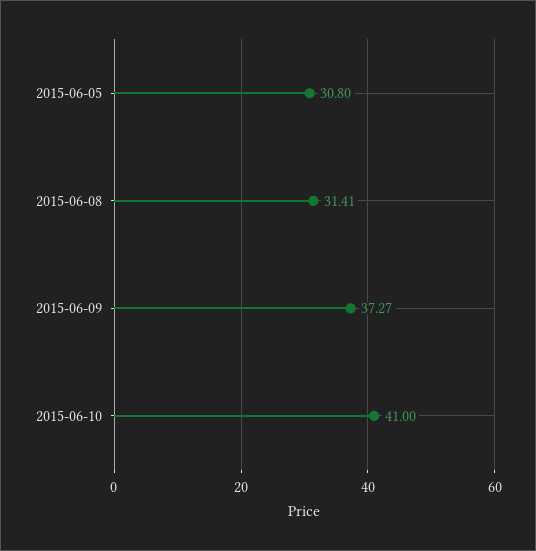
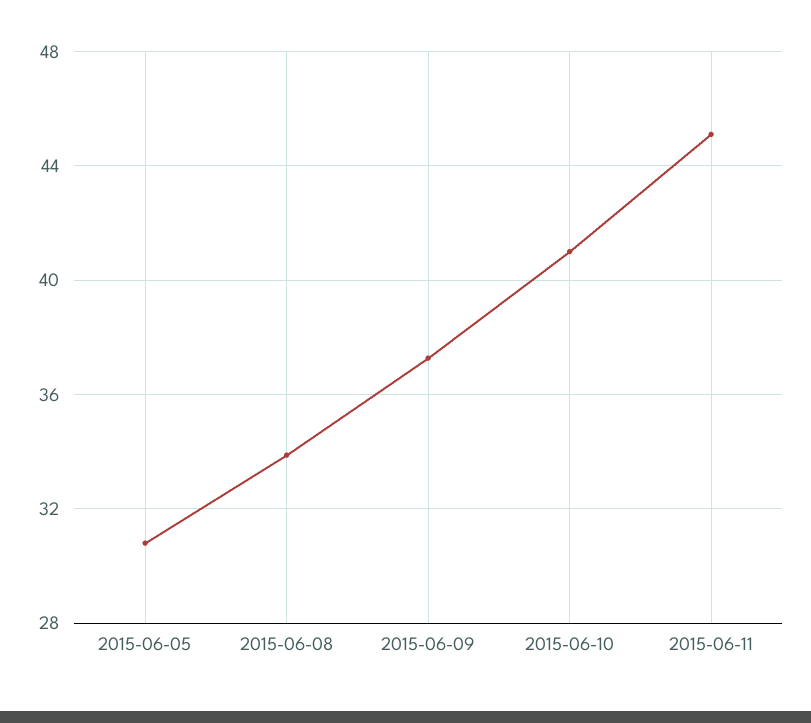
2015-06-08: 31.41 -> 34
2015-06-11: none -> 45

